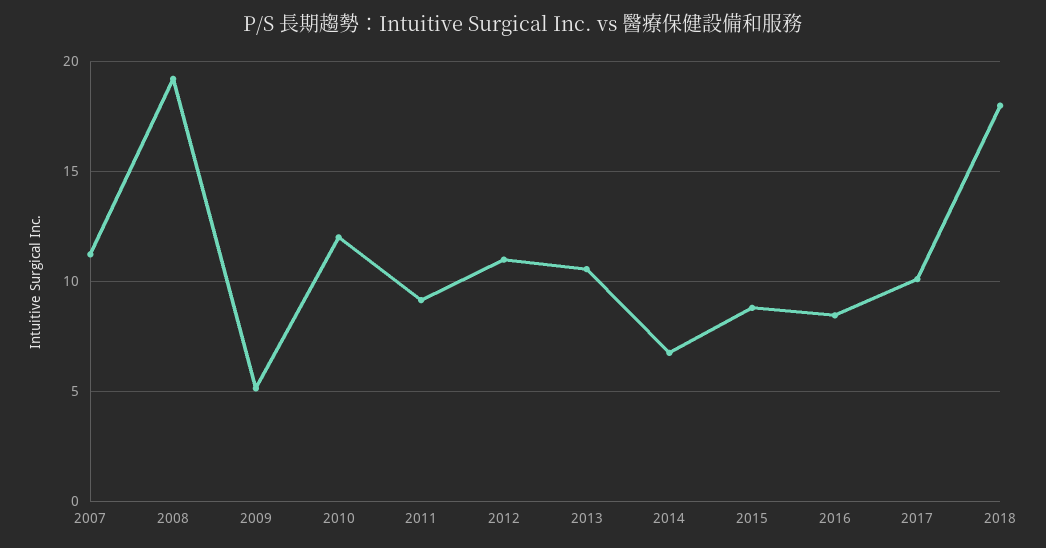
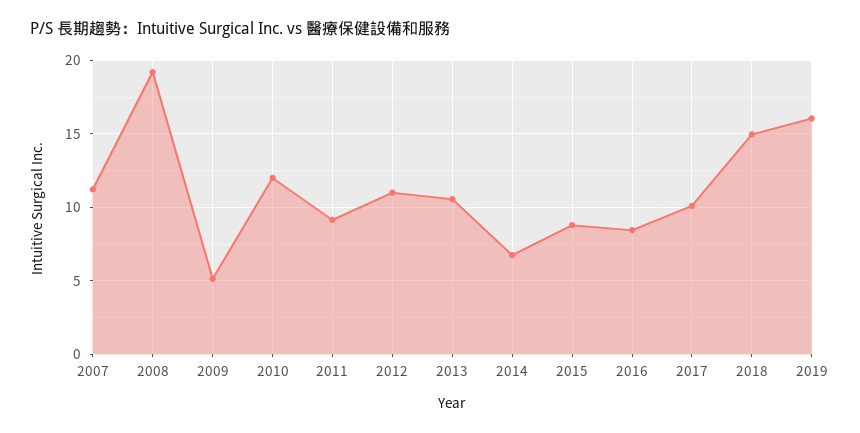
2018: 18 -> 15
2019: none -> 16

